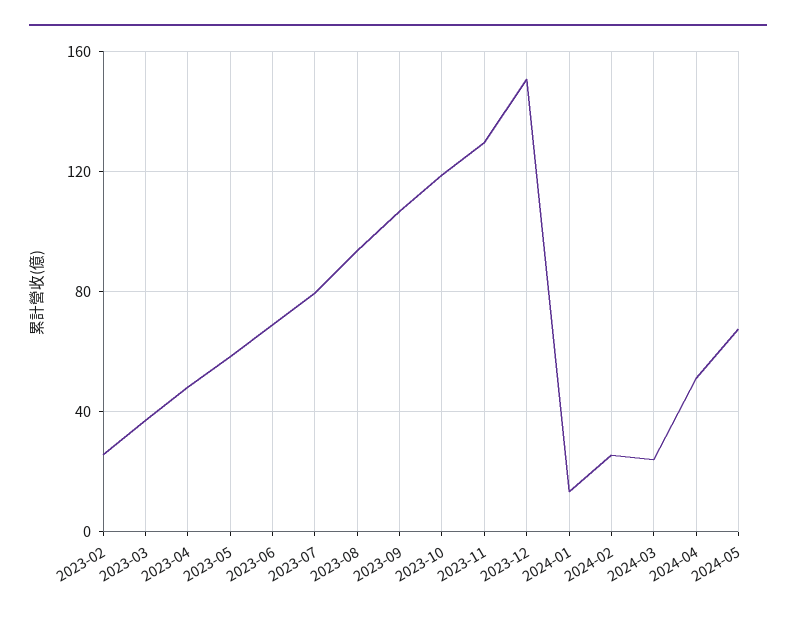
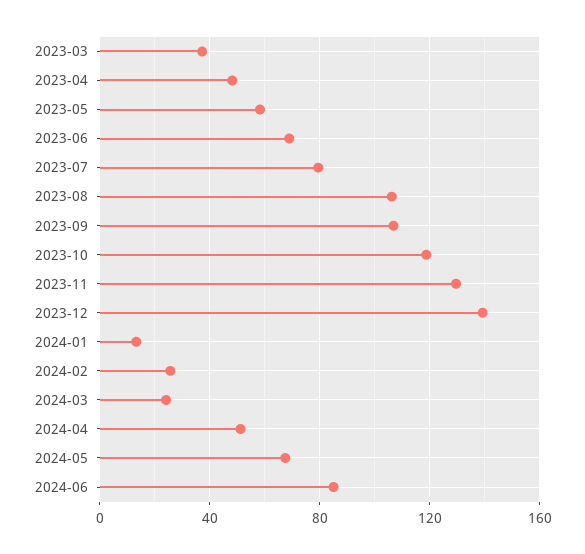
2023-02: 25 -> none
2023-08: 95 -> 105
2023-12: 150 -> 140
2024-06: none -> 85

